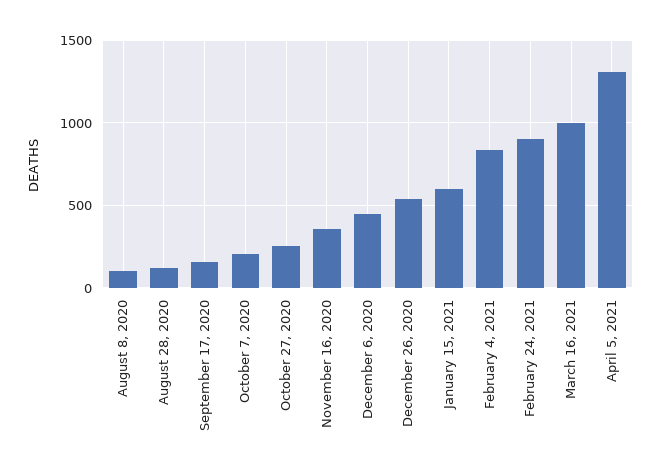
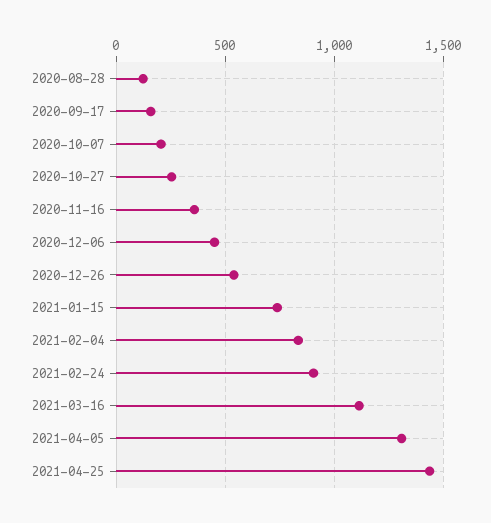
August 8, 2020: 100 -> none
January 15, 2021: 600 -> 750
March 16, 2021: 1000 -> 1100
2021-04-25: none -> 1450

